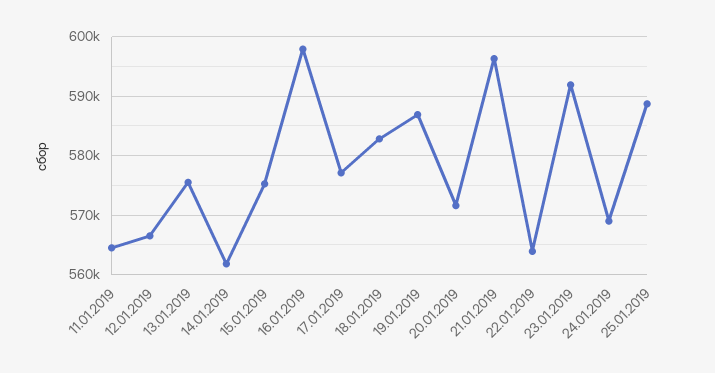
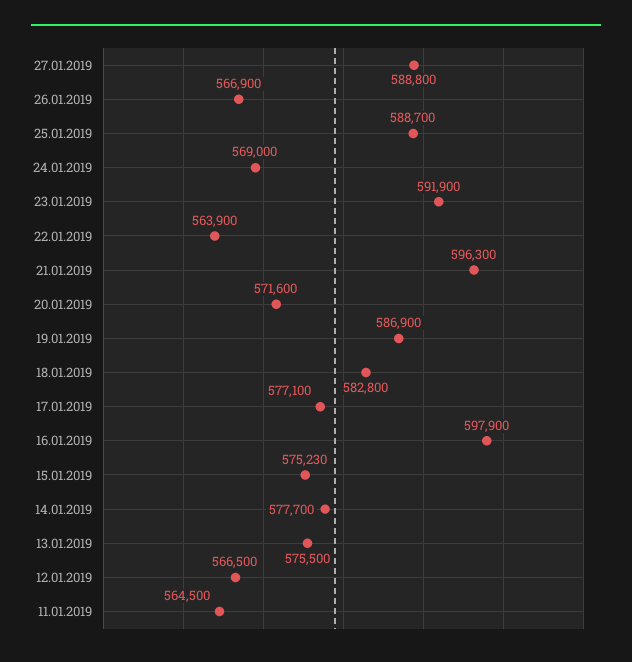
14.01.2019: 562000 -> 577700
27.01.2019: none -> 588800
26.01.2019: none -> 566900

